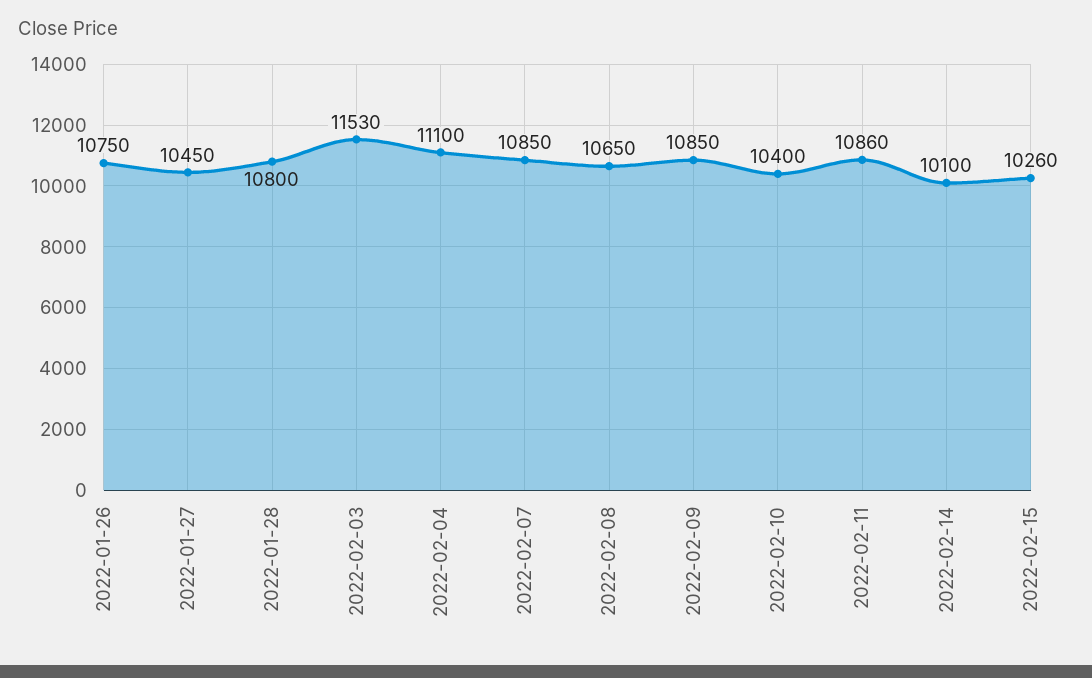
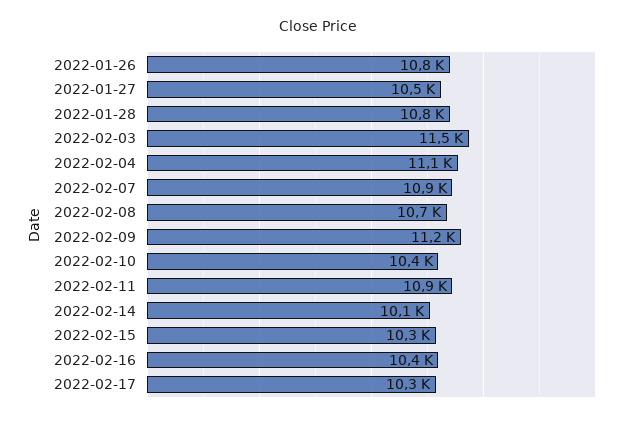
2022-02-09: 10850 -> 11200
2022-02-16: none -> 10400
2022-02-17: none -> 10300

